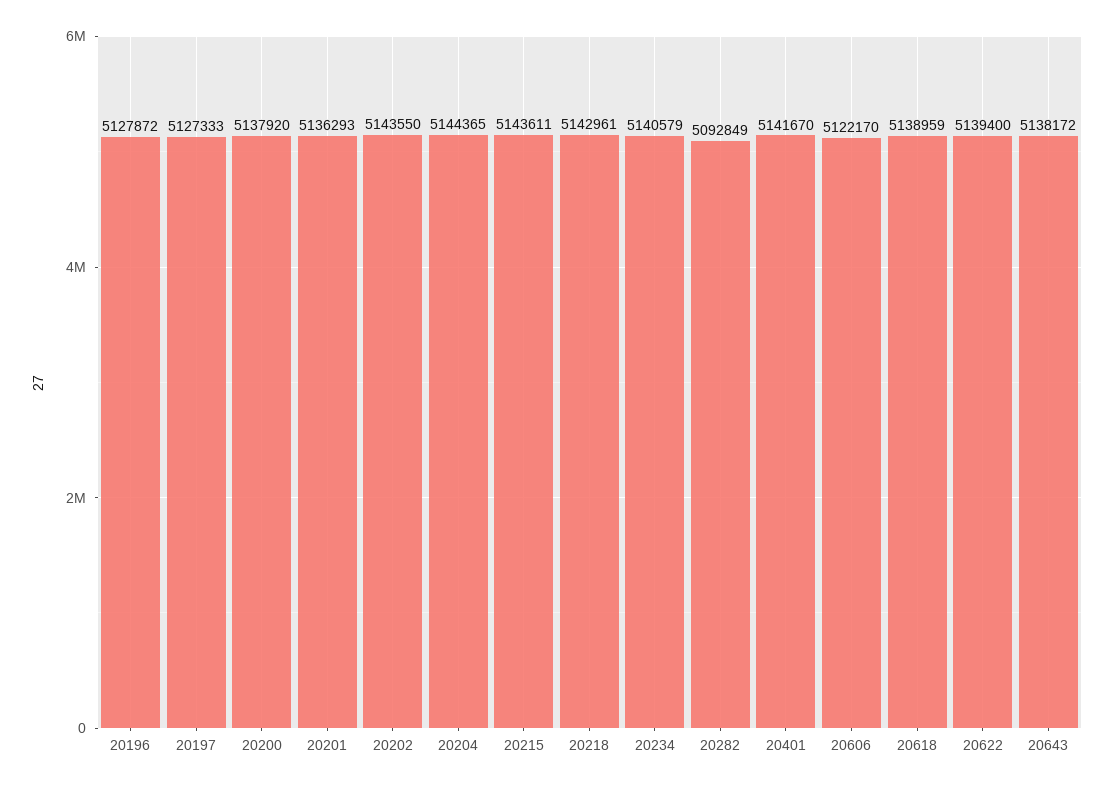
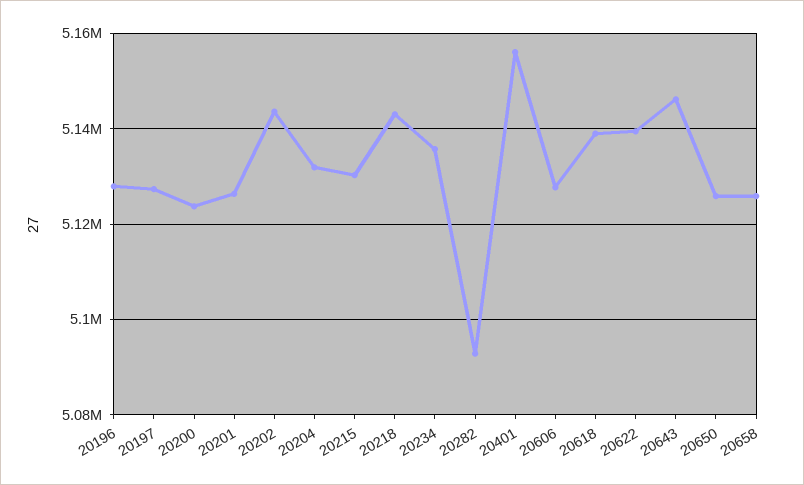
20200: 5137920 -> 5124000
20201: 5136293 -> 5126000
20204: 5144365 -> 5132000
20215: 5143611 -> 5130000
20234: 5140579 -> 5136000
20401: 5141670 -> 5156000
20606: 5122170 -> 5128000
20643: 5138172 -> 5146000
20650: none -> 5126000
20658: none -> 5126000

